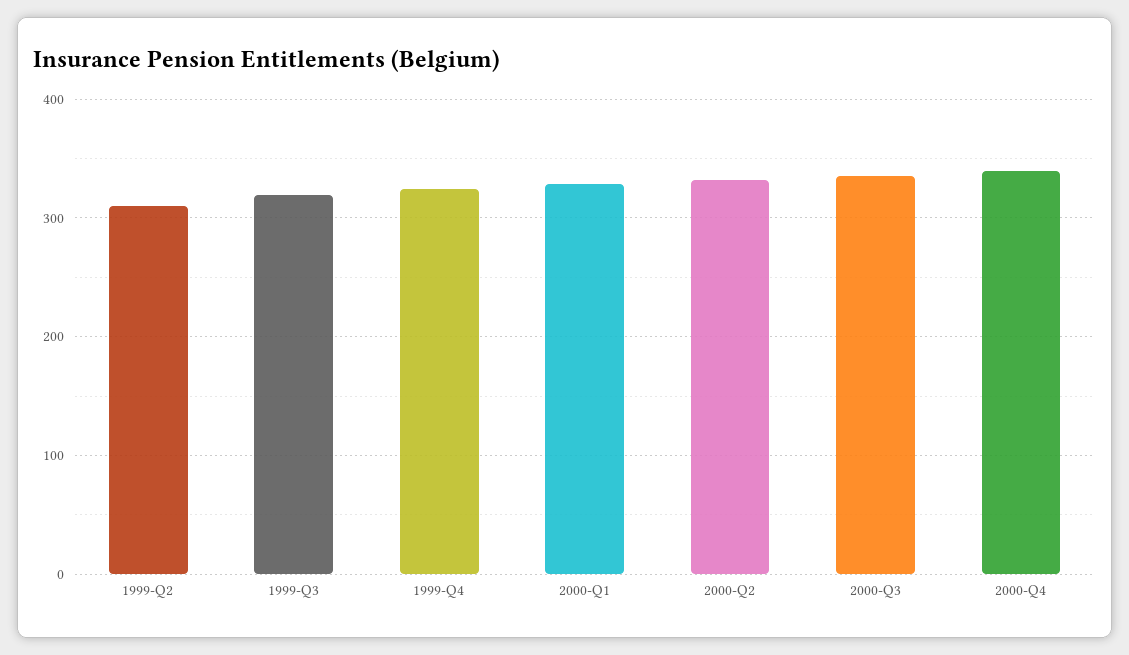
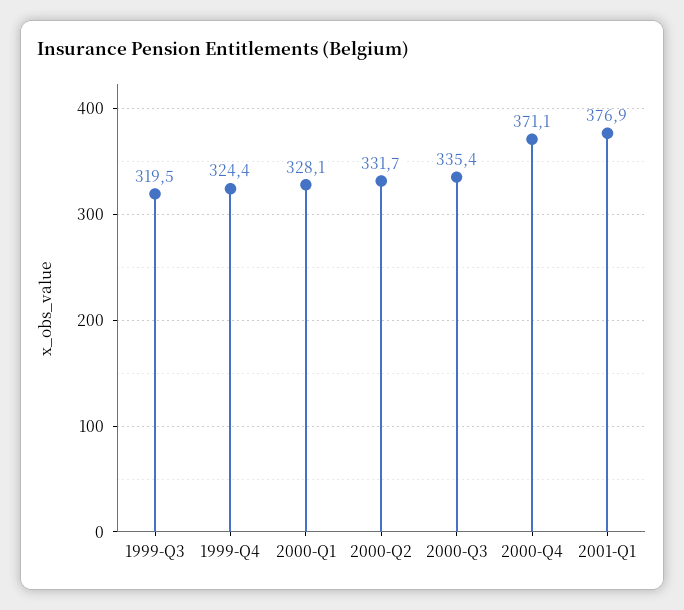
1999-Q2: 310 -> none
2000-Q4: 340 -> 371.1
2001-Q1: none -> 376.9

